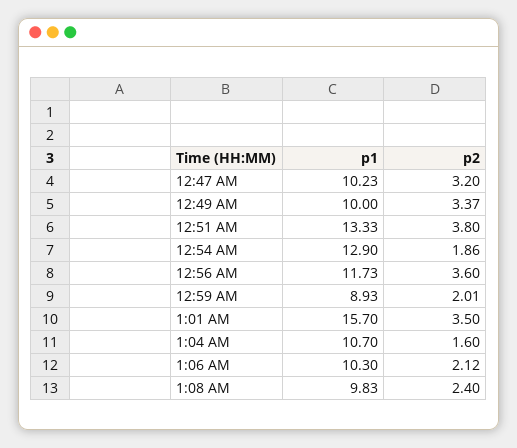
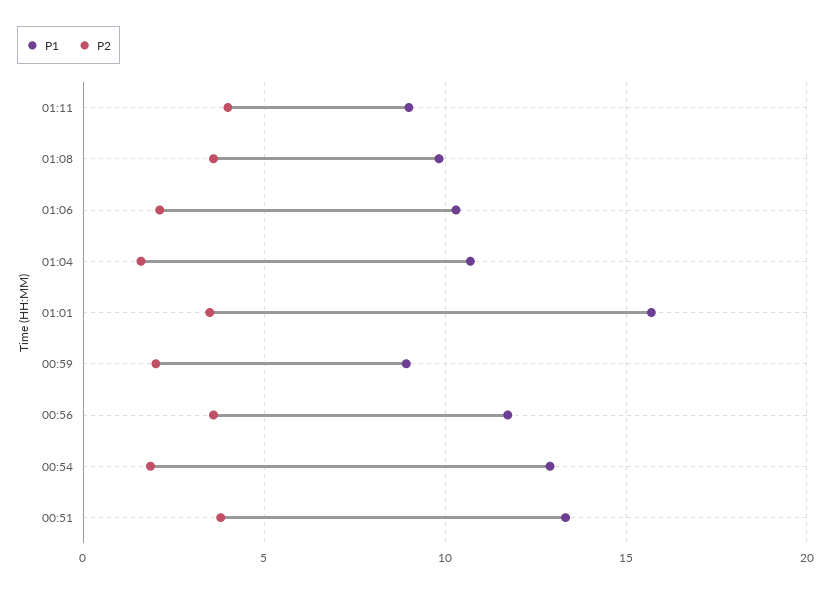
p1, 12:47 AM: 10.23 -> none
p2, 12:47 AM: 3.2 -> none
p1, 12:49 AM: 10 -> none
p2, 12:49 AM: 3.37 -> none
p2, 1:08 AM: 2.4 -> 3.5
p1, 01:11: none -> 9
p2, 01:11: none -> 4

